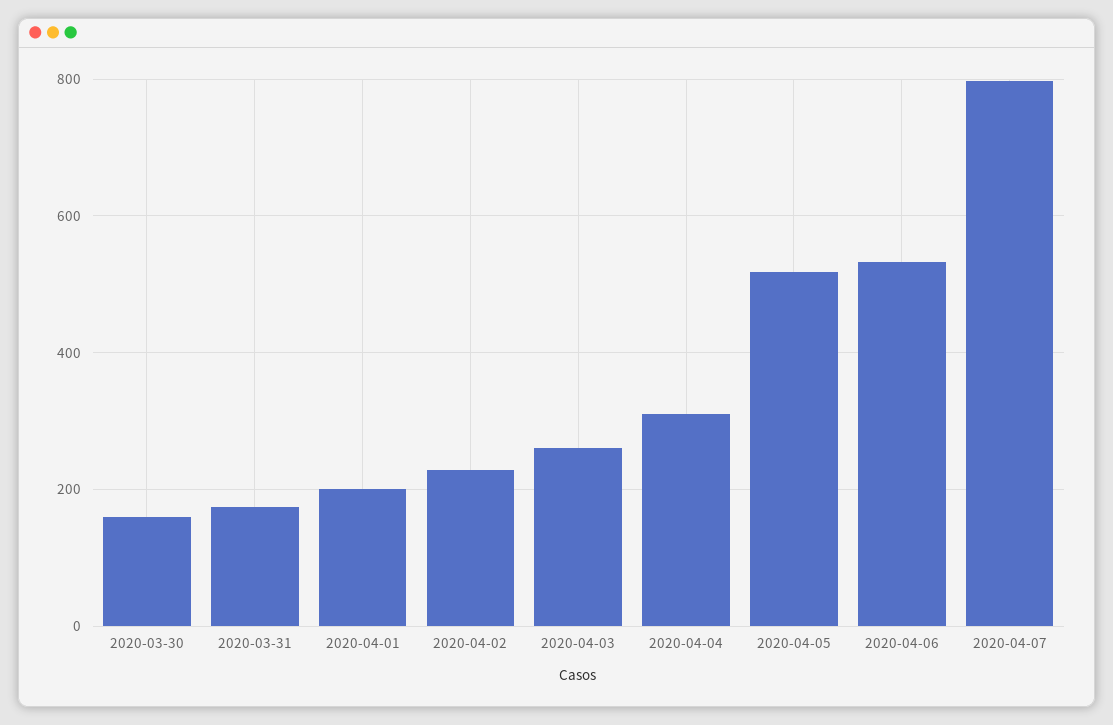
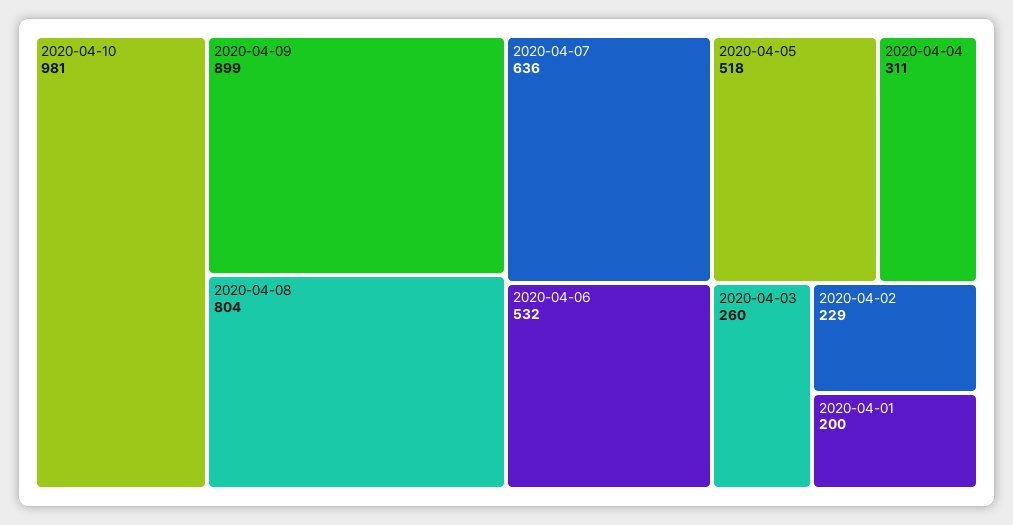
2020-03-30: 160 -> none
2020-03-31: 180 -> none
2020-04-07: 800 -> 636
2020-04-10: none -> 981
2020-04-09: none -> 899
2020-04-08: none -> 804

